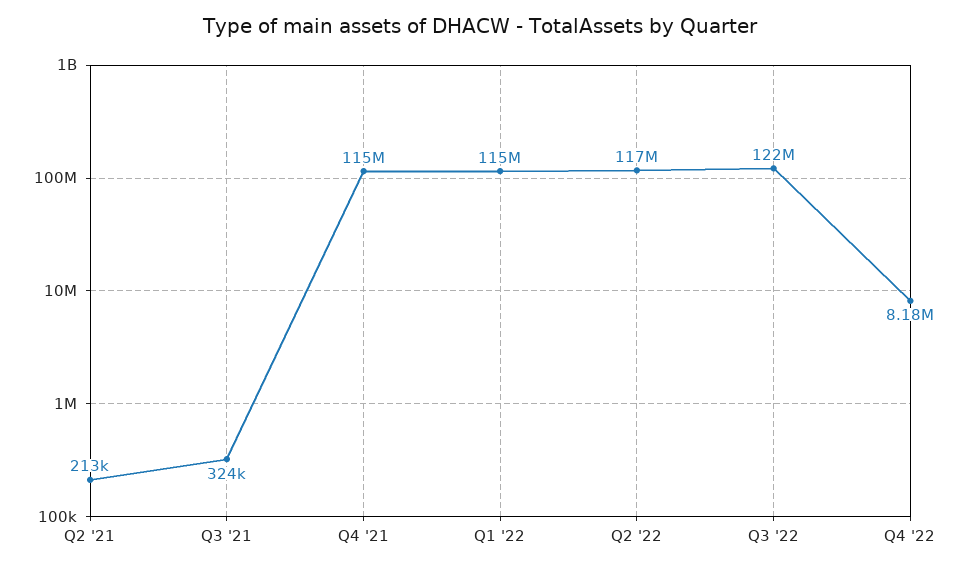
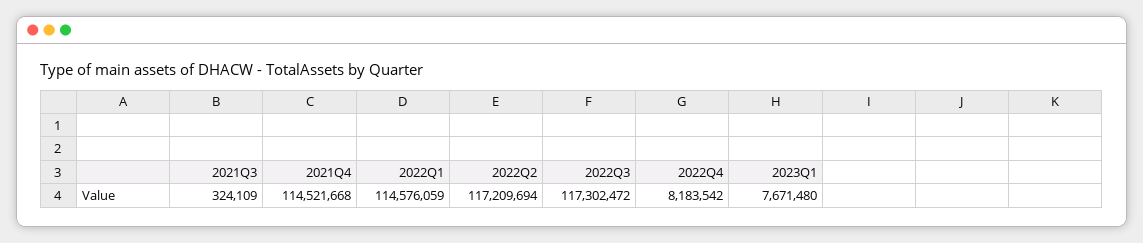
Q2 '21: 213000 -> none
Q3 '22: 122000000 -> 117302472
2023Q1: none -> 7671480

